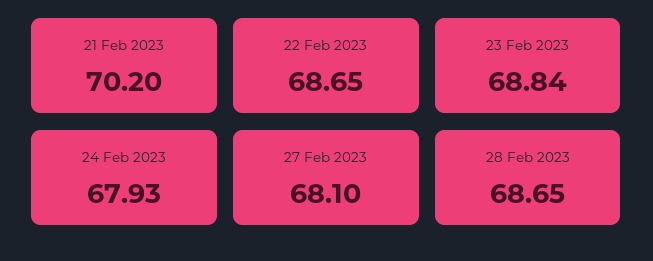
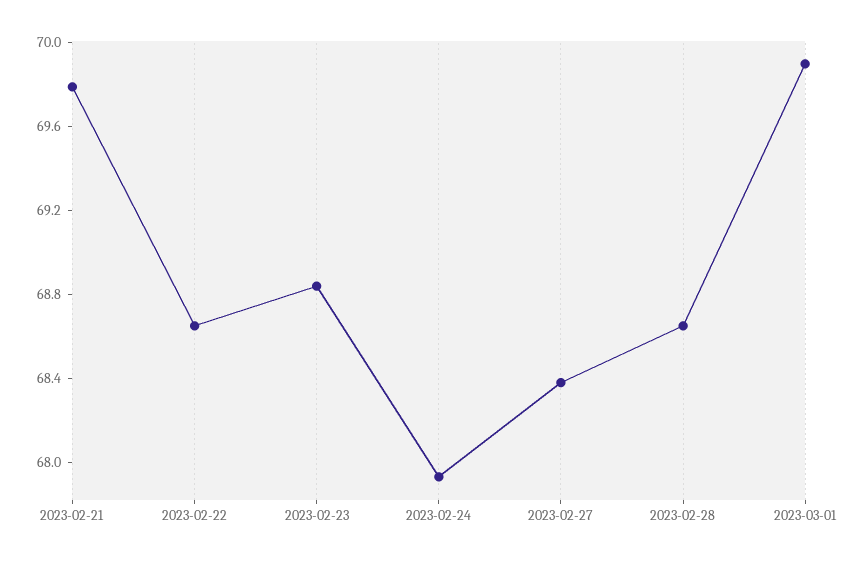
21 Feb 2023: 70.2 -> 69.8
27 Feb 2023: 68.1 -> 68.4
2023-03-01: none -> 69.9

